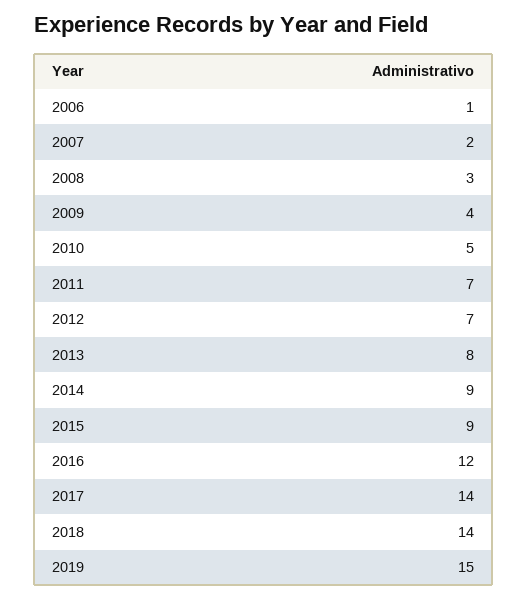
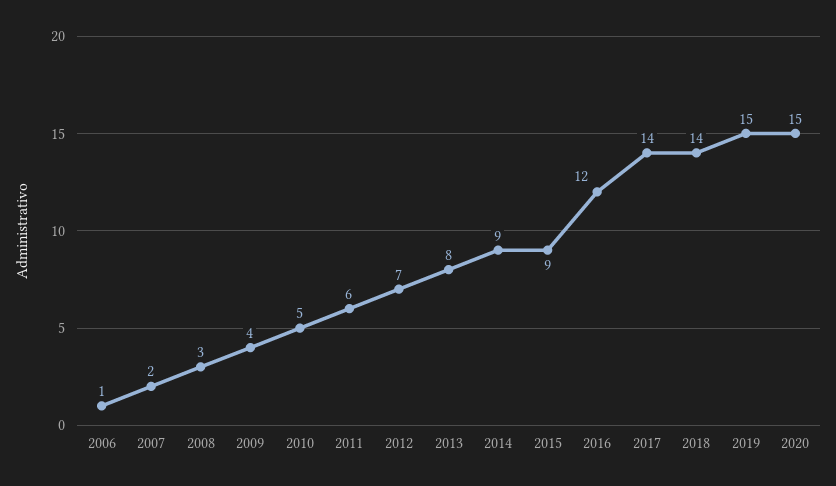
2011: 7 -> 6
2020: none -> 15

